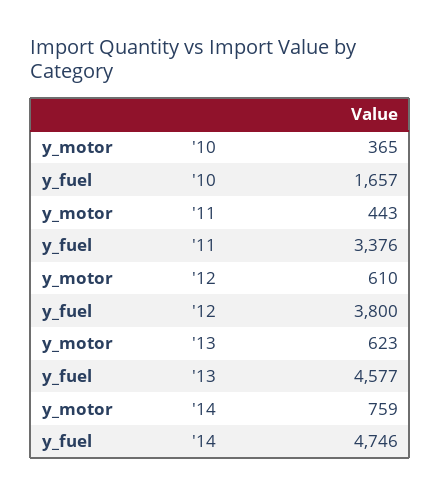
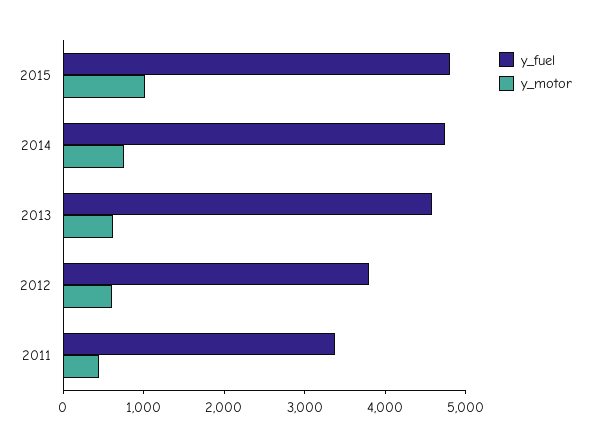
y_motor, '10: 365 -> none
y_fuel, '10: 1657 -> none
y_fuel, 2015: none -> 4800
y_motor, 2015: none -> 1000

